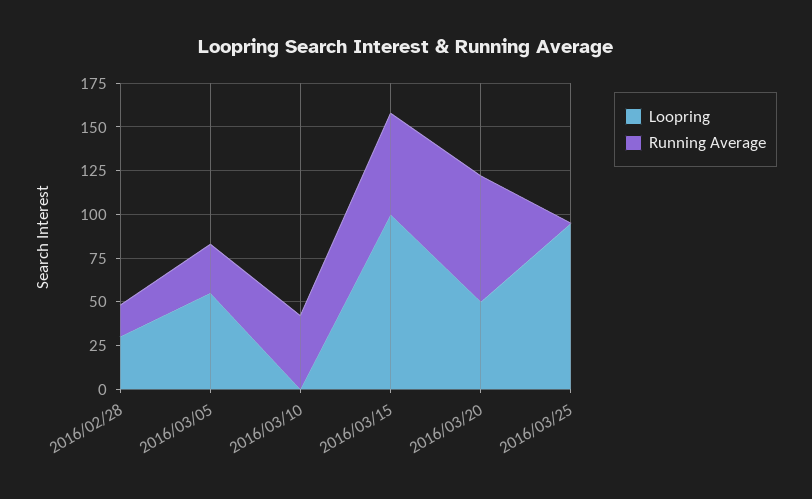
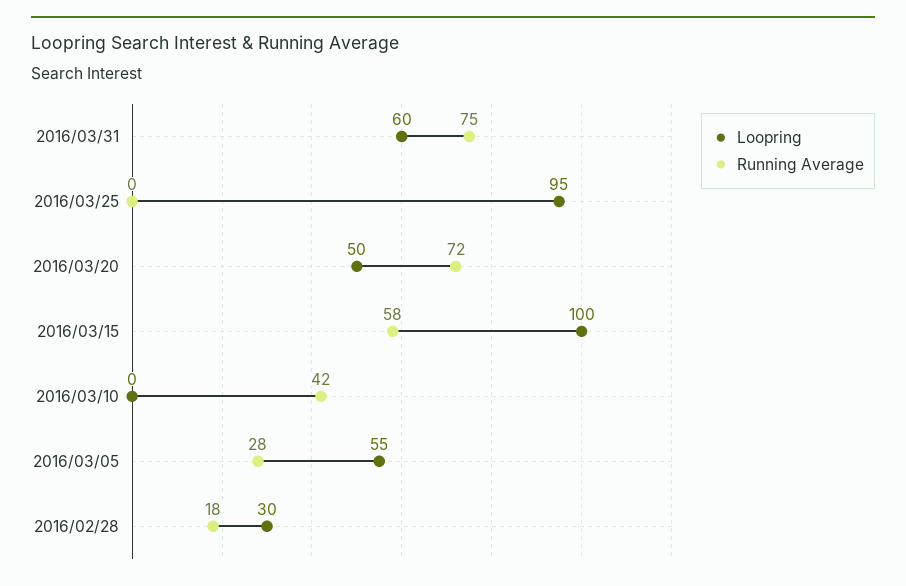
Loopring, 2016/03/31: none -> 60
Running Average, 2016/03/31: none -> 75

